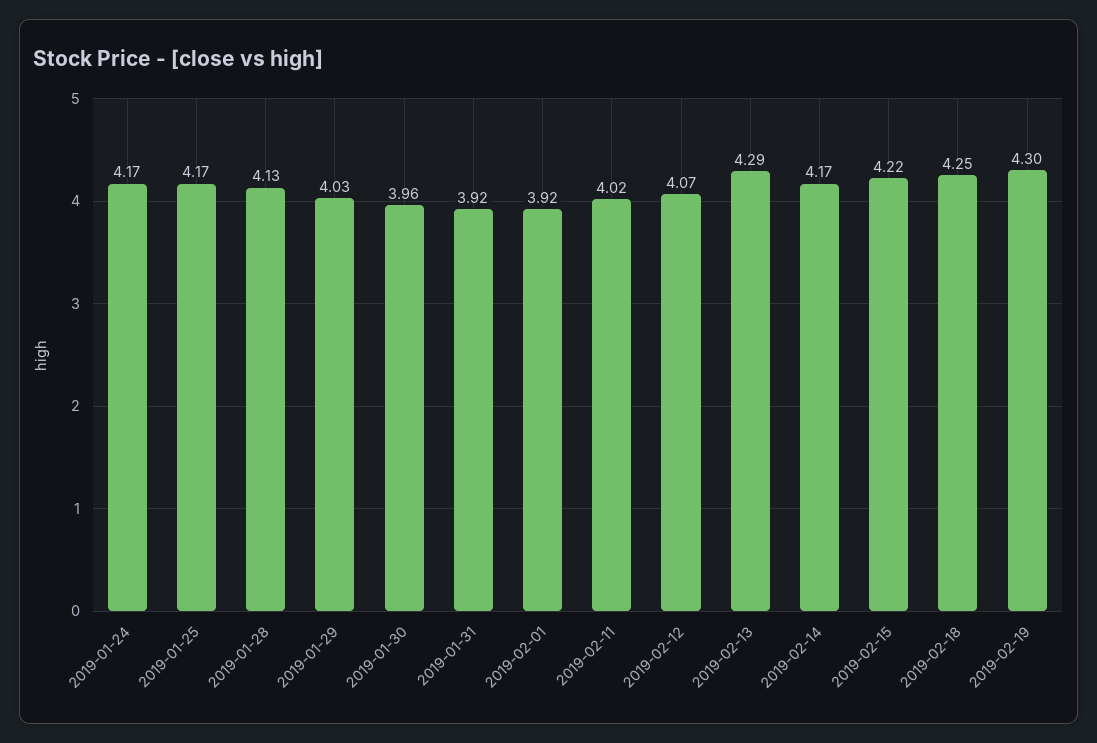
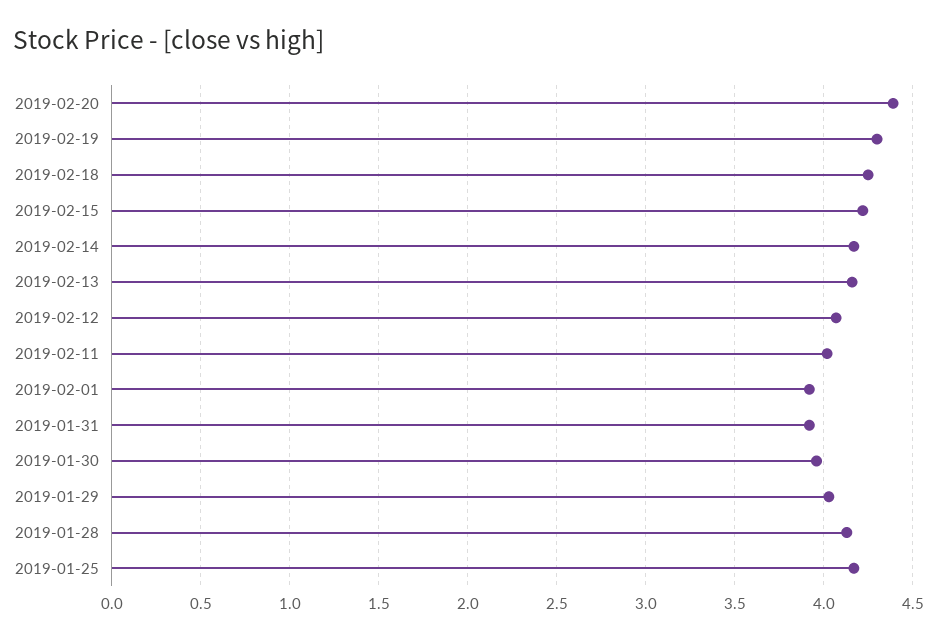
2019-01-24: 4.17 -> none
2019-02-13: 4.29 -> 4.15
2019-02-20: none -> 4.4

